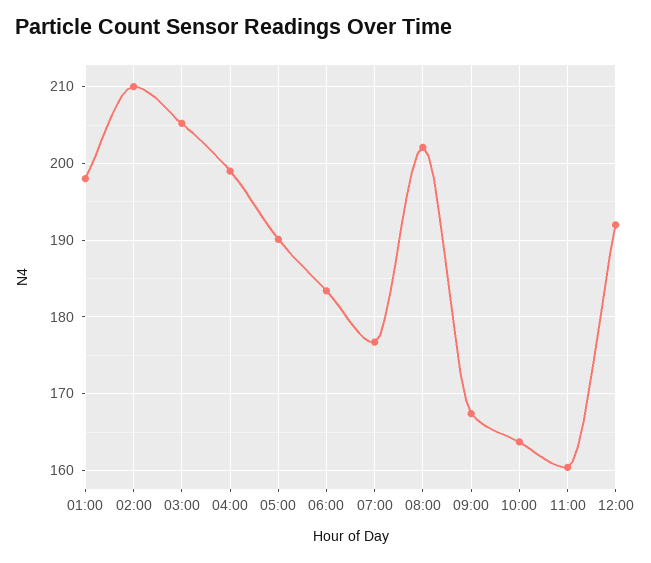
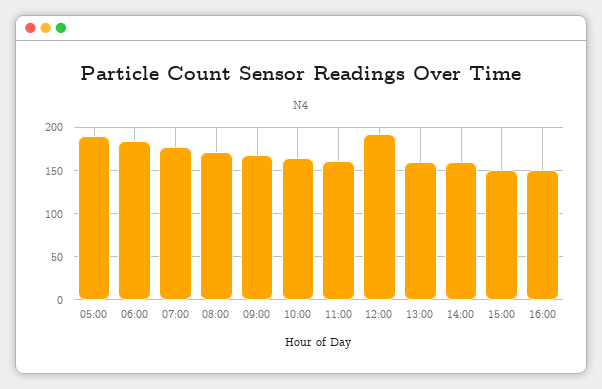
01:00: 198 -> none
02:00: 210 -> none
03:00: 205 -> none
04:00: 199 -> none
08:00: 202 -> 170
13:00: none -> 160
14:00: none -> 160
15:00: none -> 150
16:00: none -> 150

